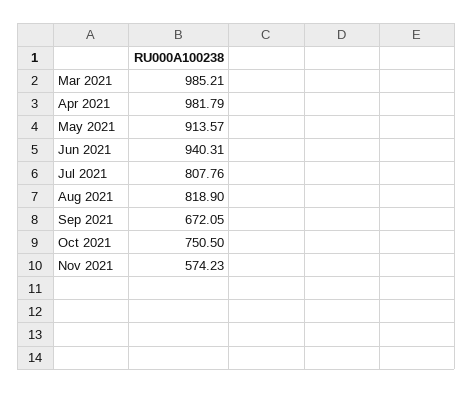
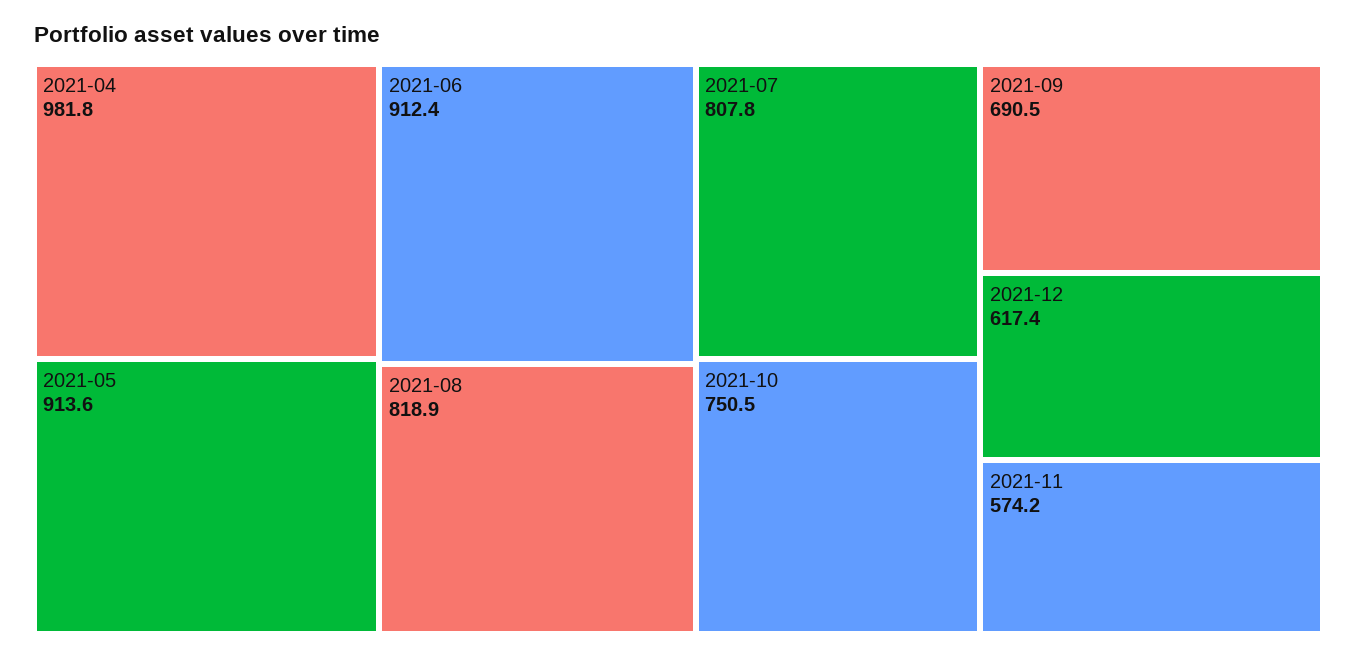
Mar 2021: 985.21 -> none
Jun 2021: 940.31 -> 912.4
Sep 2021: 672.05 -> 690.5
2021-12: none -> 617.4

